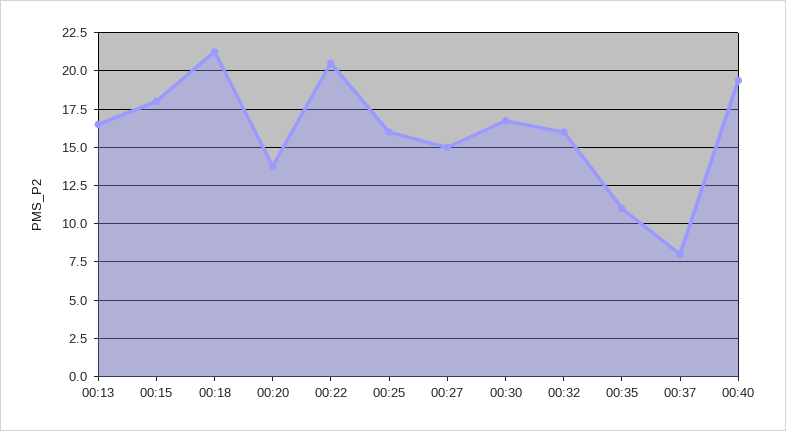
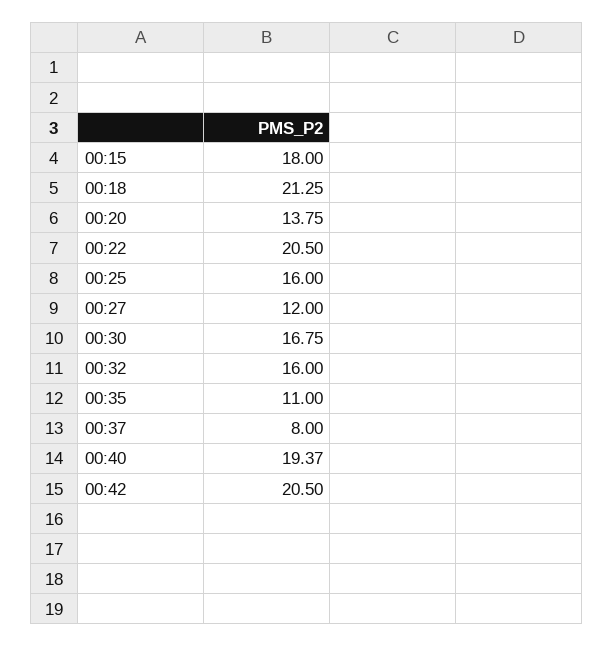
00:13: 16.5 -> none
00:27: 15 -> 12
00:42: none -> 20.5

